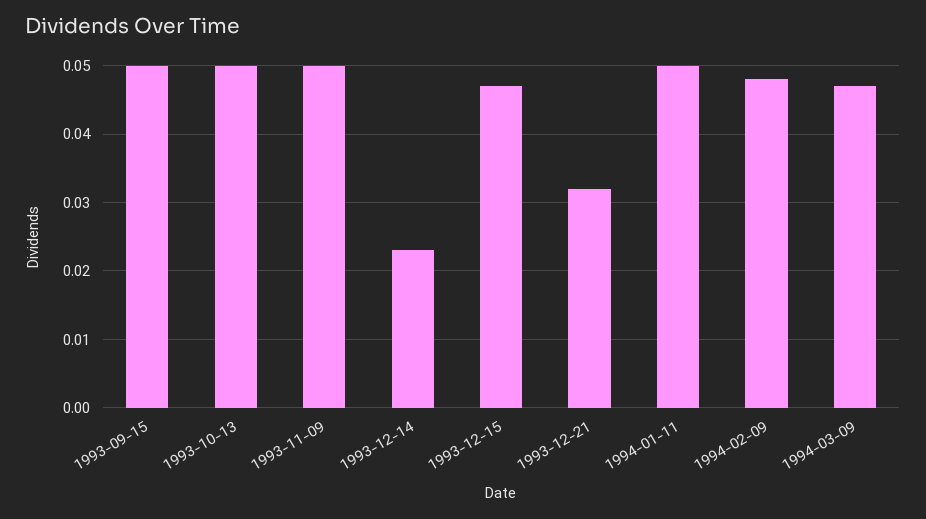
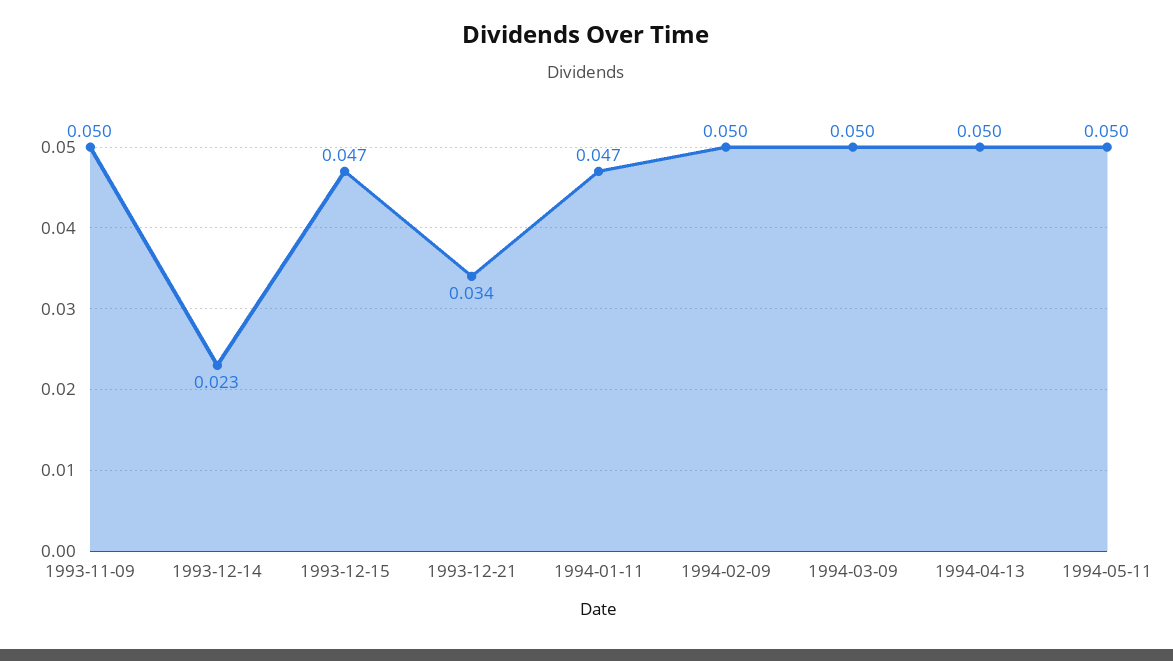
1993-09-15: 0.05 -> none
1993-10-13: 0.05 -> none
1993-12-21: 0.032 -> 0.034
1994-01-11: 0.05 -> 0.047
1994-02-09: 0.048 -> 0.05
1994-03-09: 0.047 -> 0.05
1994-04-13: none -> 0.05
1994-05-11: none -> 0.05

